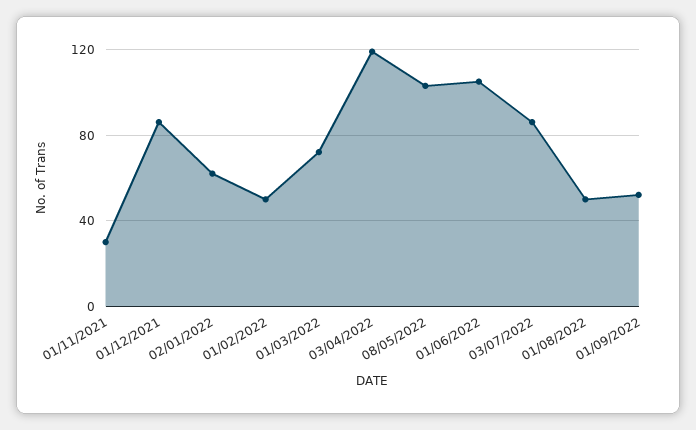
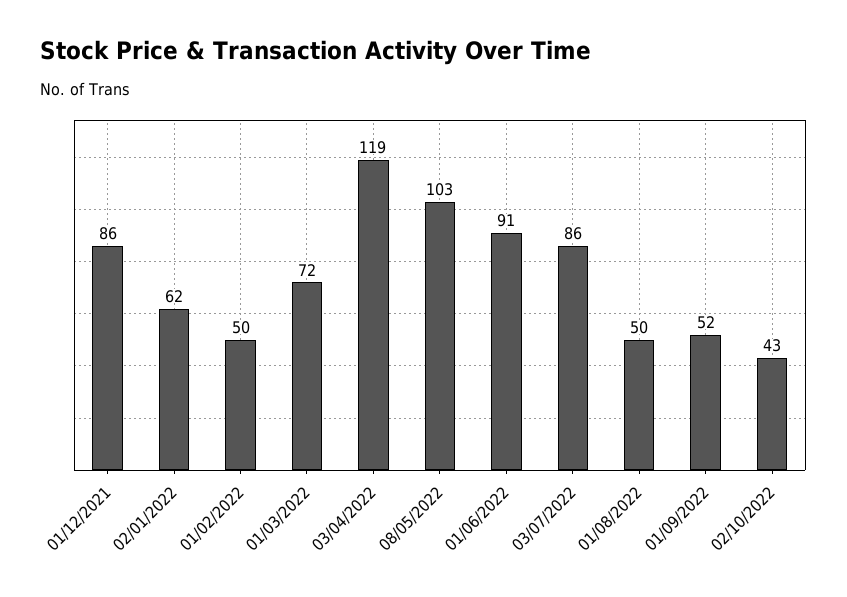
01/11/2021: 30 -> none
01/06/2022: 105 -> 91
02/10/2022: none -> 43

